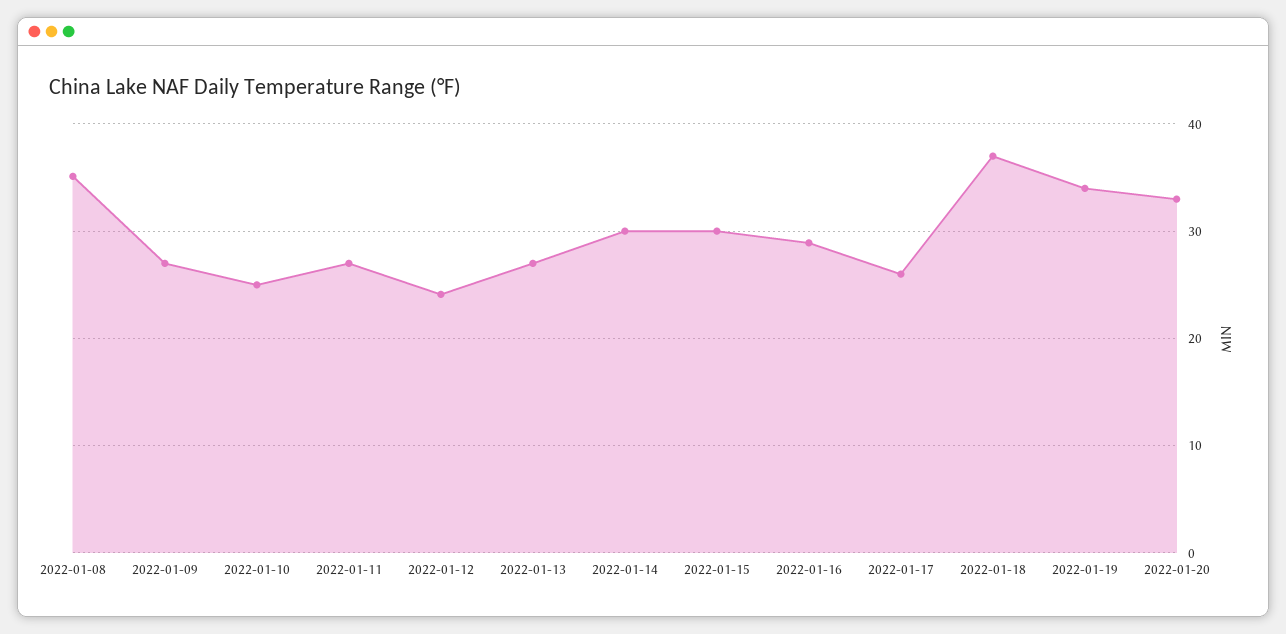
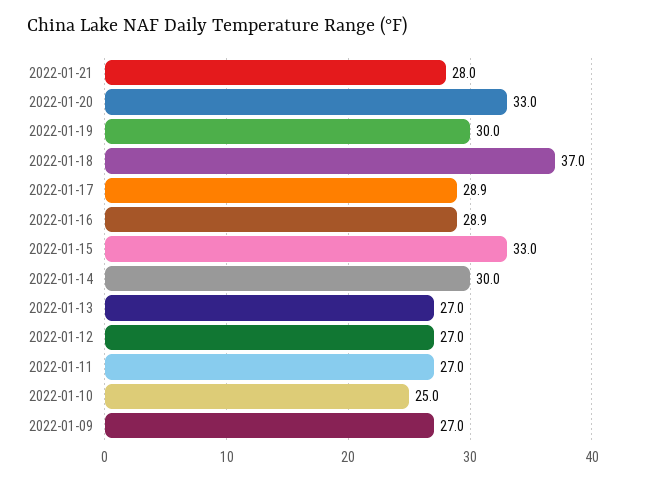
2022-01-08: 35 -> none
2022-01-12: 24 -> 27
2022-01-15: 30 -> 33
2022-01-17: 26 -> 28.9
2022-01-19: 34 -> 30
2022-01-21: none -> 28

